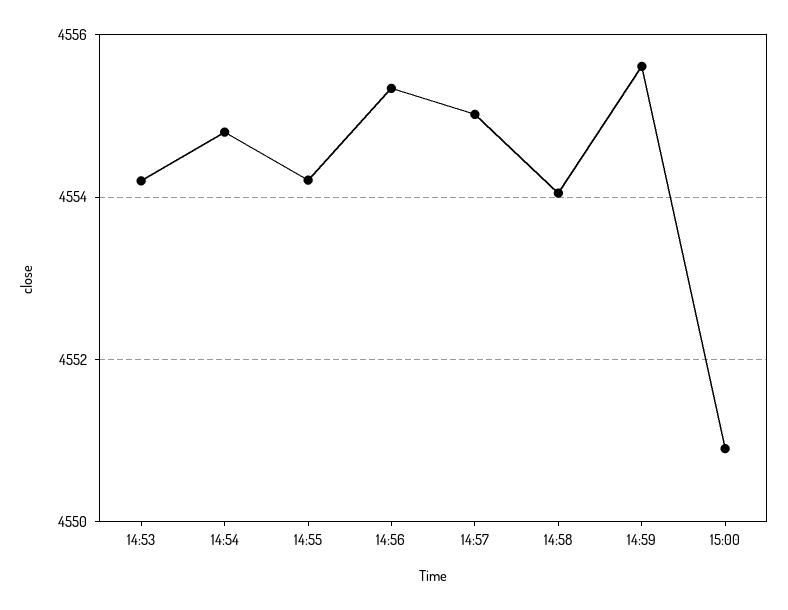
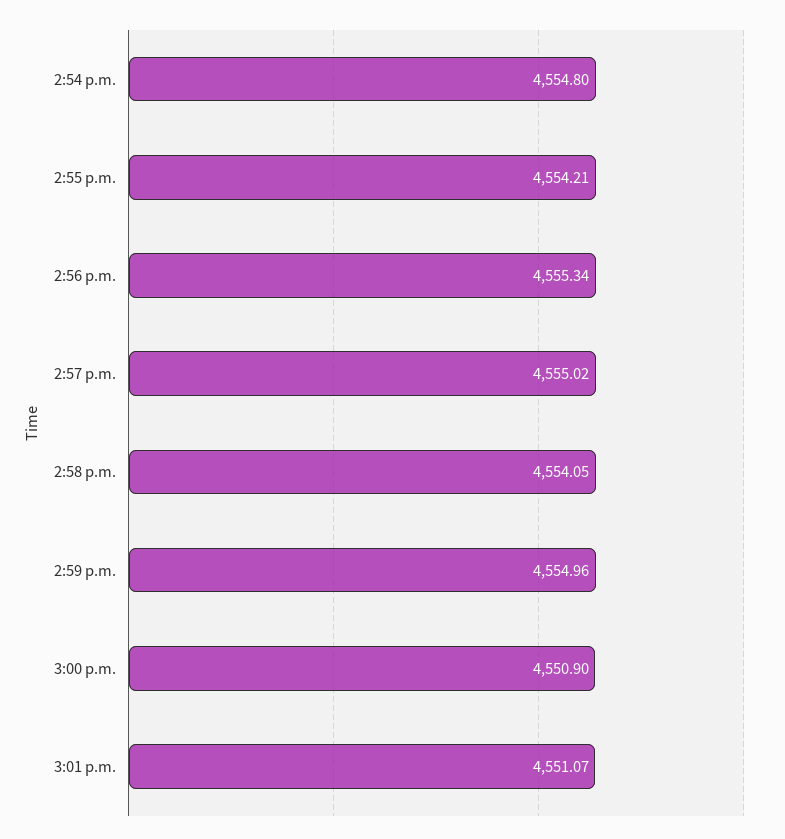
14:53: 4554.2 -> none
14:59: 4555.6 -> 4554.96
3:01 p.m.: none -> 4551.07

